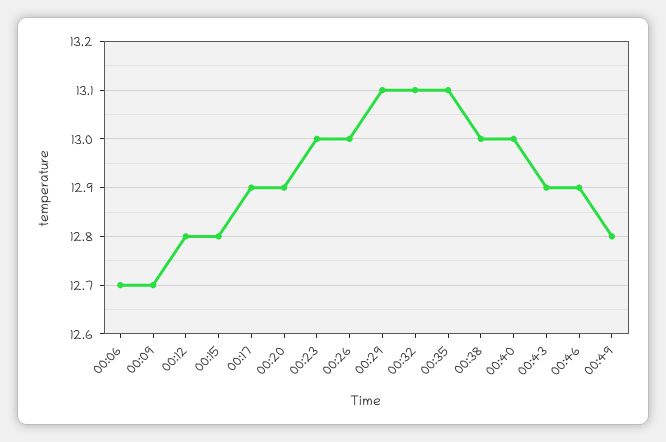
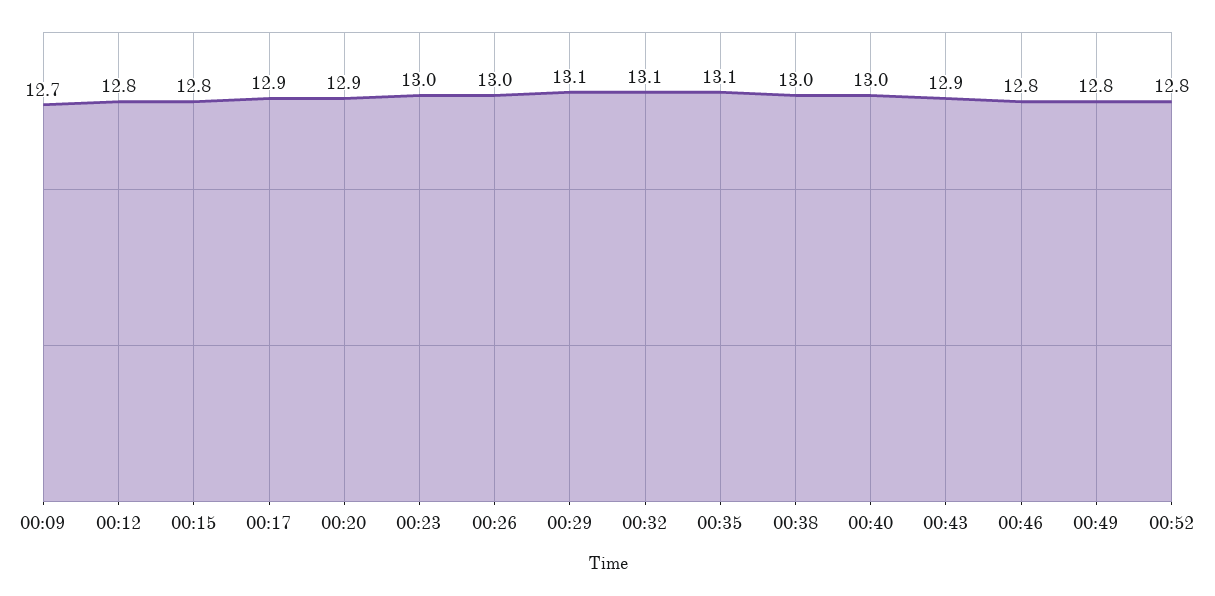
00:06: 12.7 -> none
00:46: 12.9 -> 12.8
00:52: none -> 12.8

